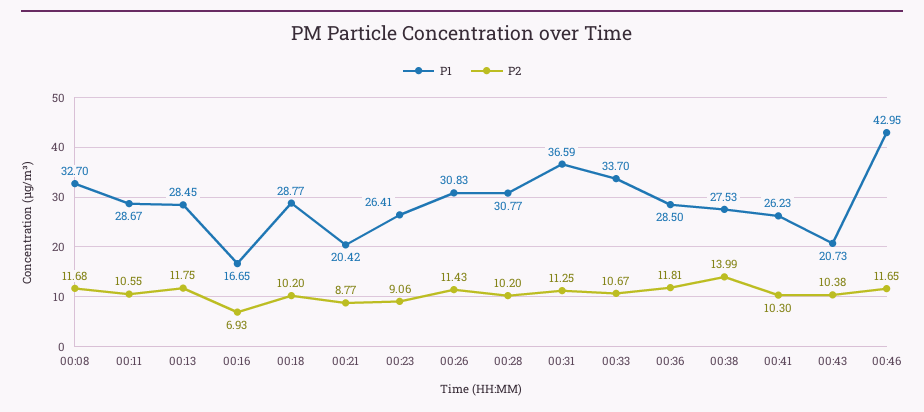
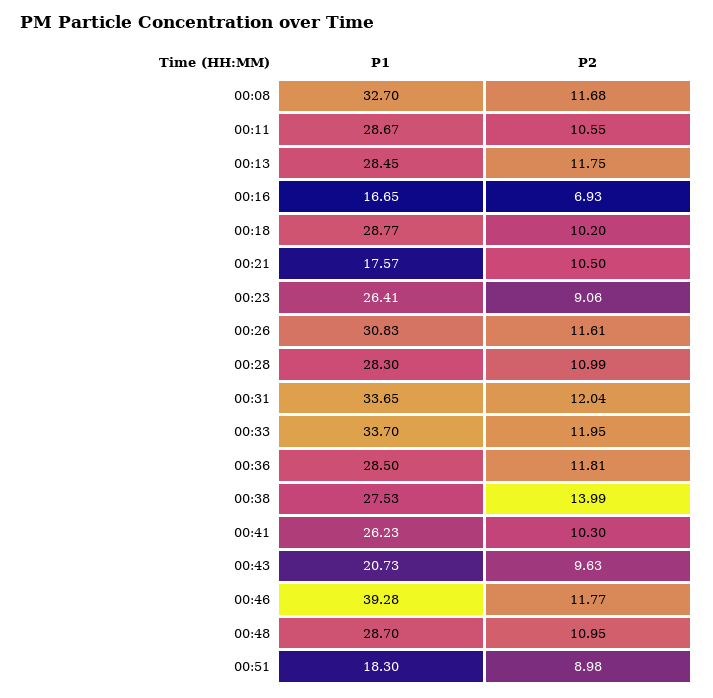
P1, 00:21: 20.42 -> 17.57
P2, 00:21: 8.77 -> 10.5
P2, 00:26: 11.43 -> 11.61
P1, 00:28: 30.77 -> 28.3
P2, 00:28: 10.2 -> 10.99
P1, 00:31: 36.59 -> 33.65
P2, 00:31: 11.25 -> 12.04
P2, 00:33: 10.67 -> 11.95
P2, 00:43: 10.38 -> 9.63
P1, 00:46: 42.95 -> 39.28
P2, 00:46: 11.65 -> 11.77
P1, 00:48: none -> 28.7
P2, 00:48: none -> 10.95
P1, 00:51: none -> 18.3
P2, 00:51: none -> 8.98

